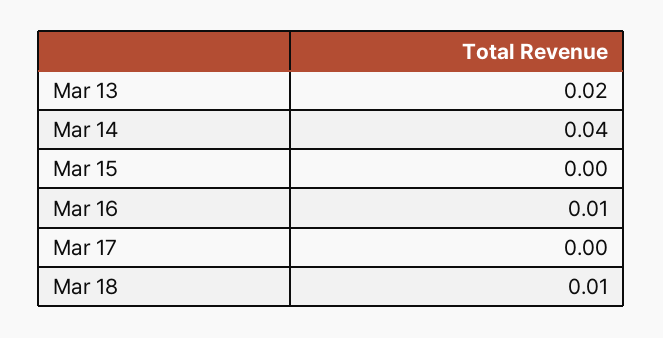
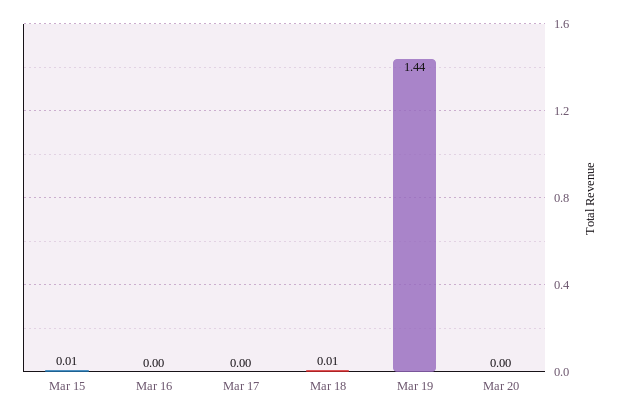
Mar 13: 0.02 -> none
Mar 14: 0.04 -> none
Mar 15: 0 -> 0.01
Mar 16: 0.01 -> 0
Mar 19: none -> 1.44
Mar 20: none -> 0

